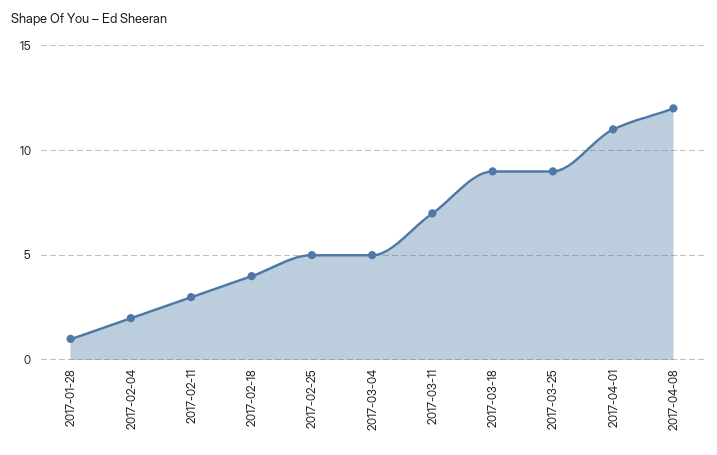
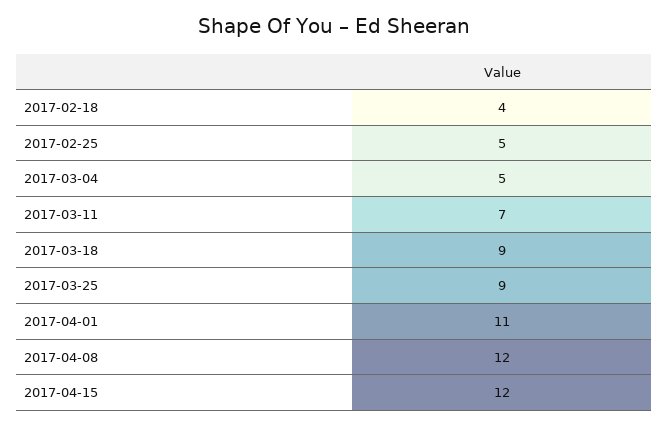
2017-01-28: 1 -> none
2017-02-04: 2 -> none
2017-02-11: 3 -> none
2017-04-15: none -> 12

